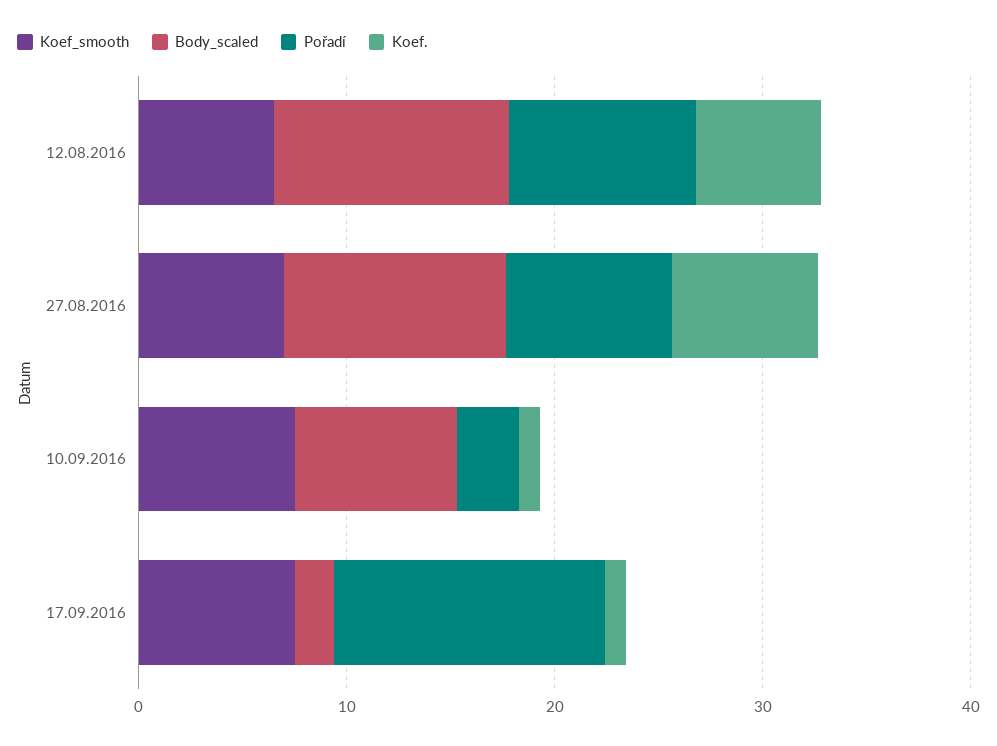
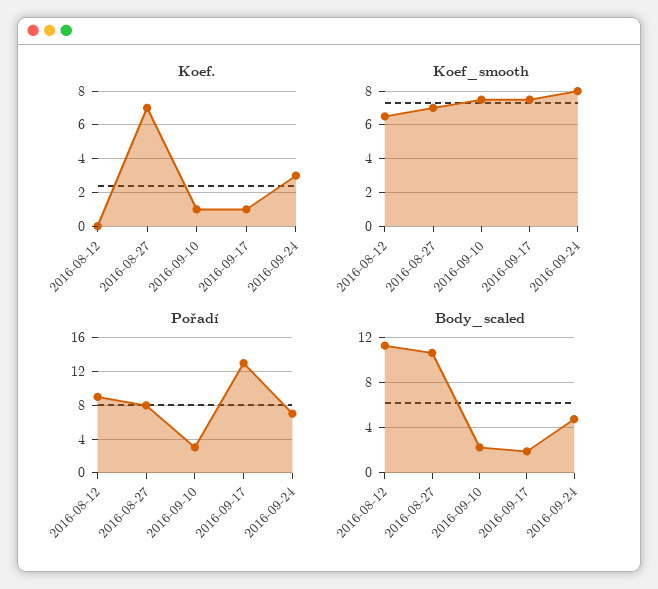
Koef., 12.08.2016: 6 -> 0
Body_scaled, 10.09.2016: 8 -> 2
Koef., 2016-09-24: none -> 3
Koef_smooth, 2016-09-24: none -> 8
Pořadí, 2016-09-24: none -> 7
Body_scaled, 2016-09-24: none -> 5

